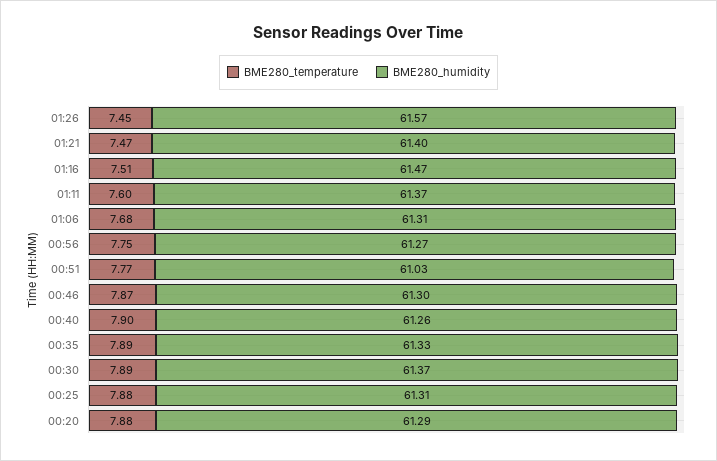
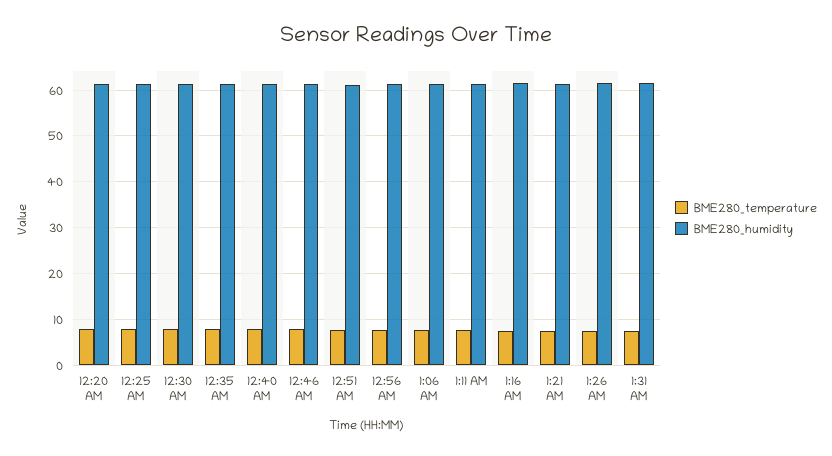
BME280_temperature, 1:31 AM: none -> 8
BME280_humidity, 1:31 AM: none -> 62

